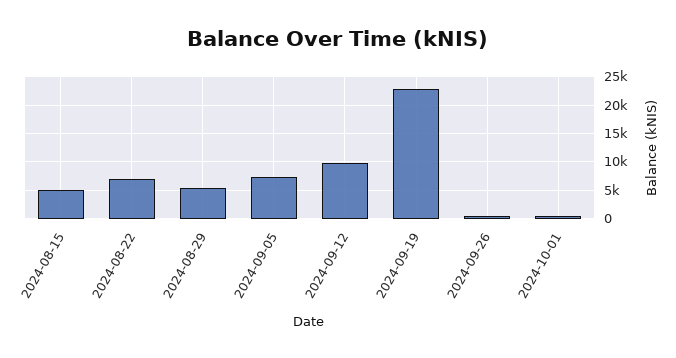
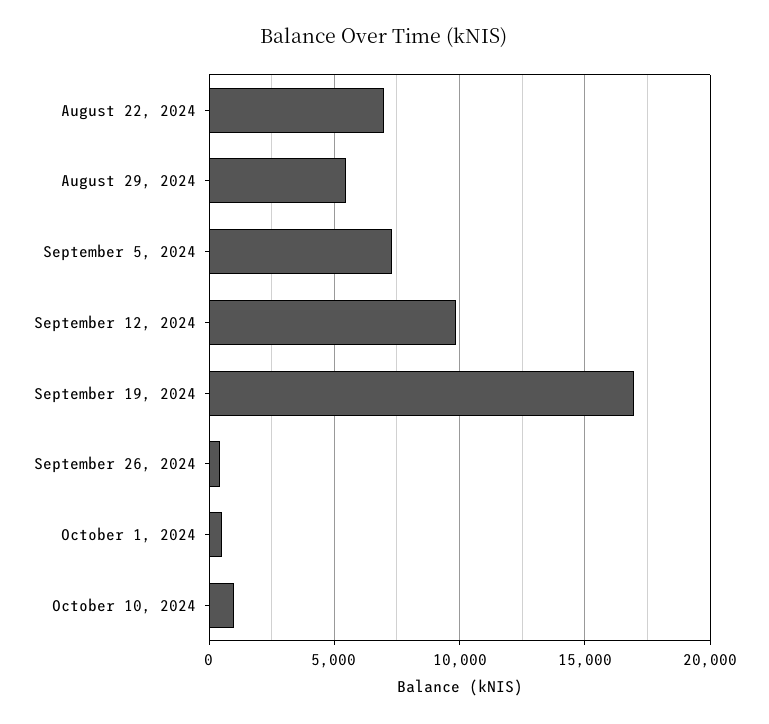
2024-08-15: 5000 -> none
2024-09-19: 22500 -> 17000
October 10, 2024: none -> 1000

